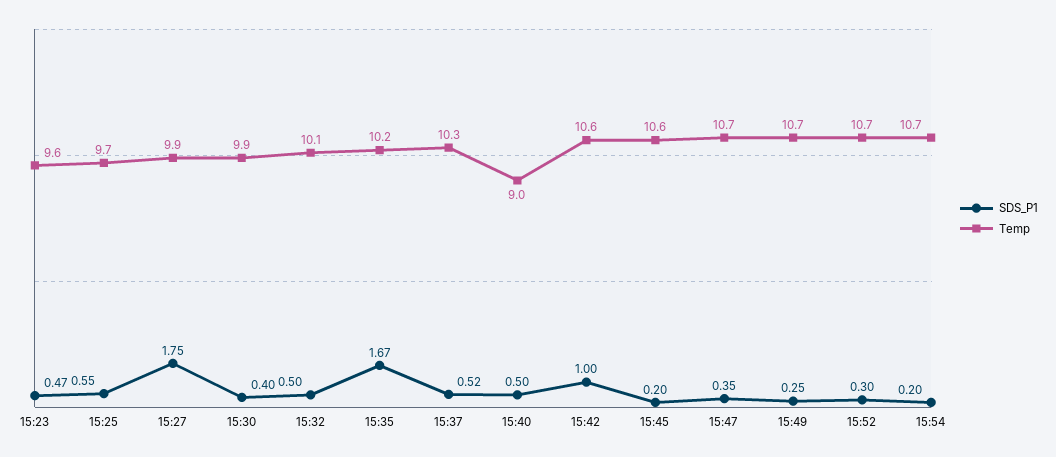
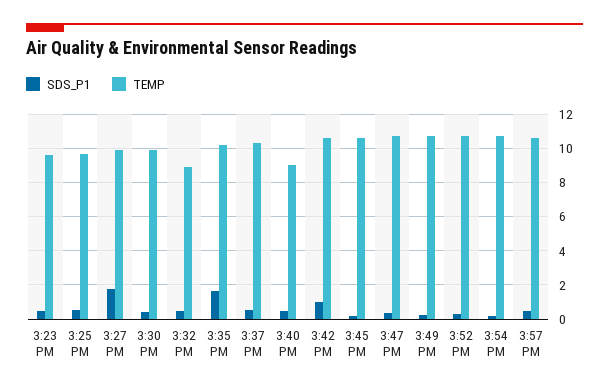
Temp, 15:32: 10.1 -> 9
SDS_P1, 3:57 PM: none -> 0.5
Temp, 3:57 PM: none -> 10.5

